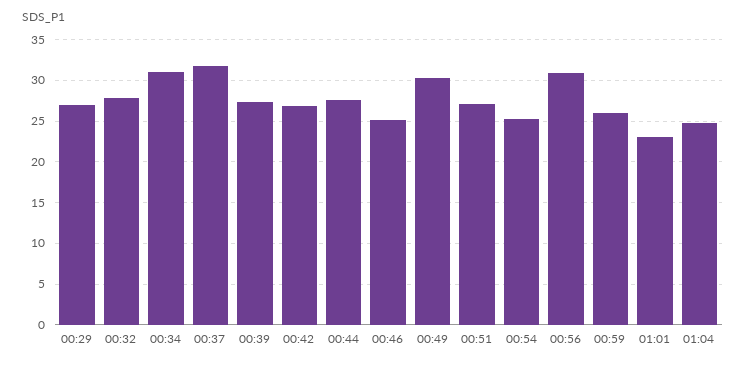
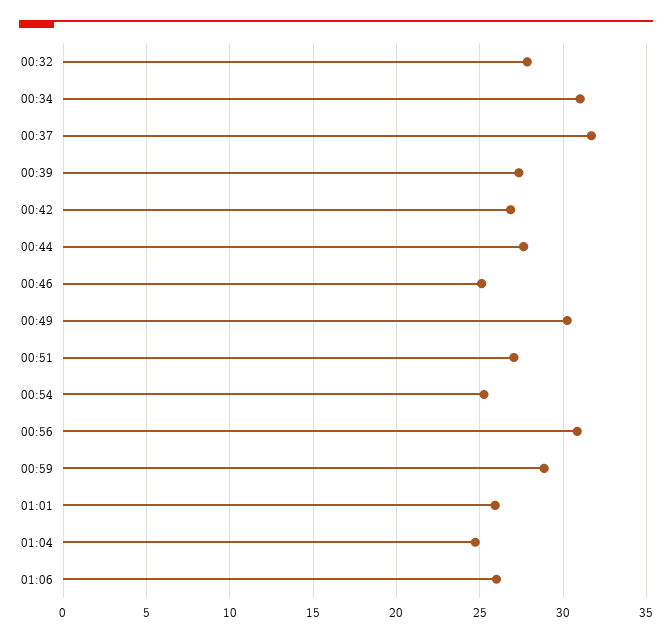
00:29: 27 -> none
00:59: 26 -> 29
01:01: 23 -> 26
01:06: none -> 26

